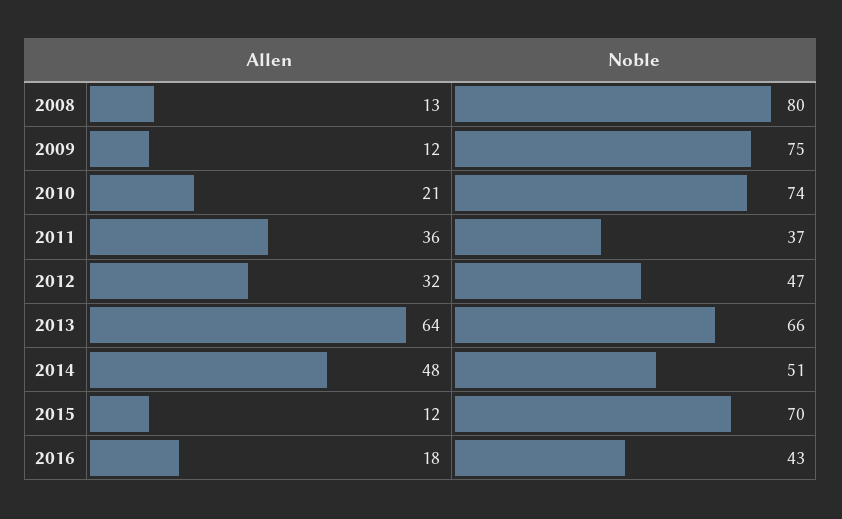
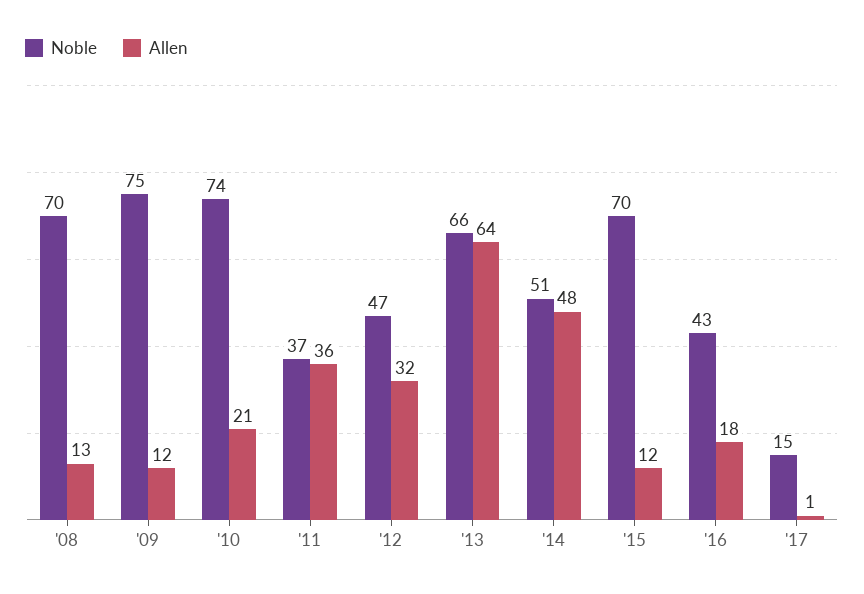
Noble, 2008: 80 -> 70
Noble, '17: none -> 15
Allen, '17: none -> 1

